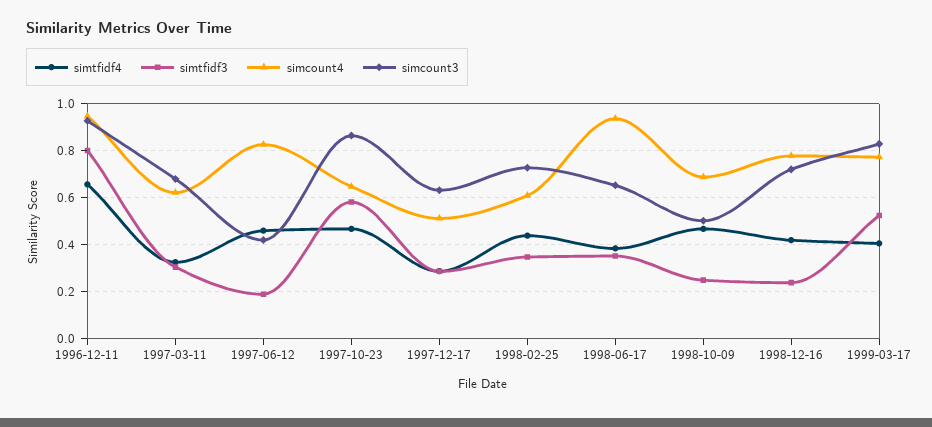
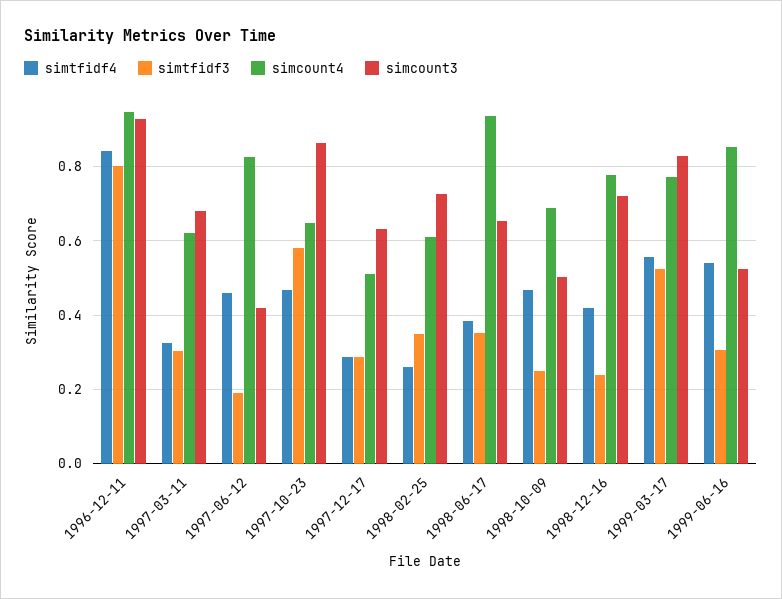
simtfidf4, 1996-12-11: 0.65 -> 0.84
simtfidf4, 1998-02-25: 0.45 -> 0.26
simtfidf4, 1999-03-17: 0.4 -> 0.56
simtfidf4, 1999-06-16: none -> 0.54
simtfidf3, 1999-06-16: none -> 0.3
simcount4, 1999-06-16: none -> 0.86
simcount3, 1999-06-16: none -> 0.52

